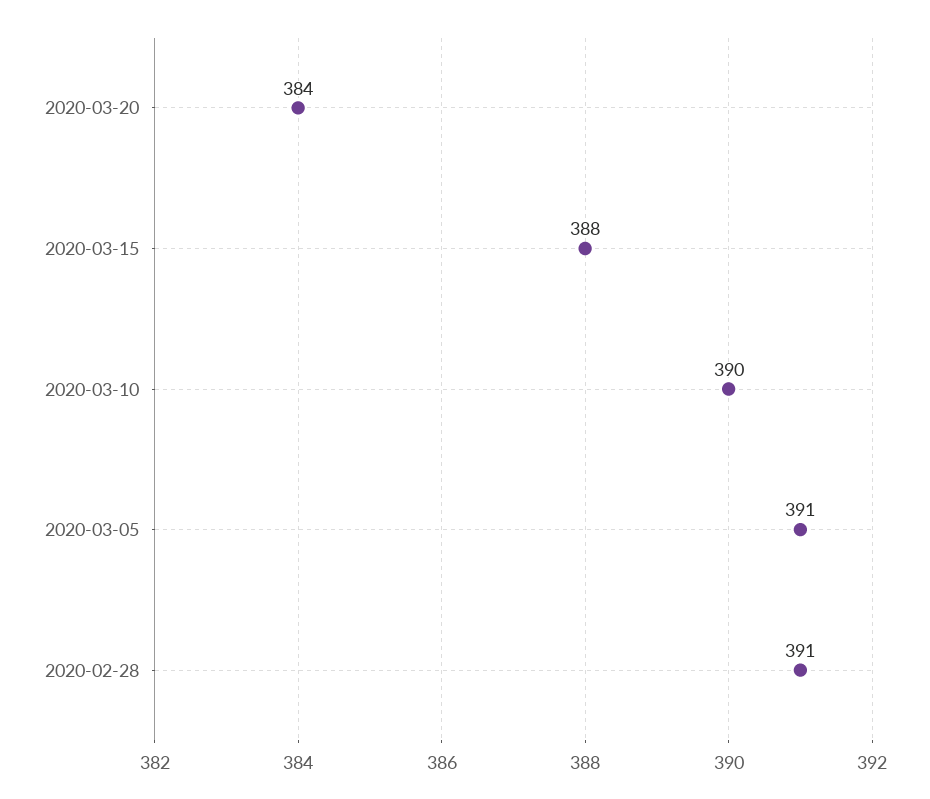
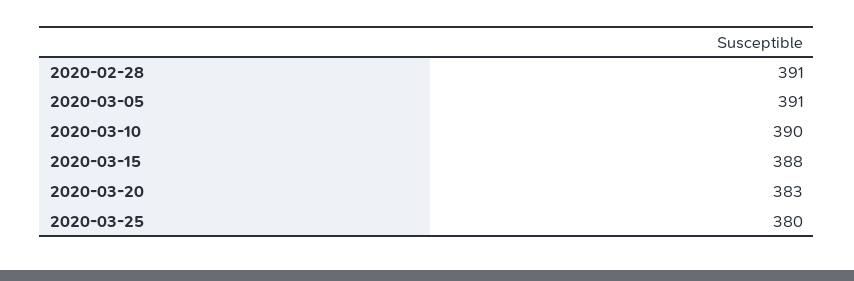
2020-03-20: 384 -> 383
2020-03-25: none -> 380

